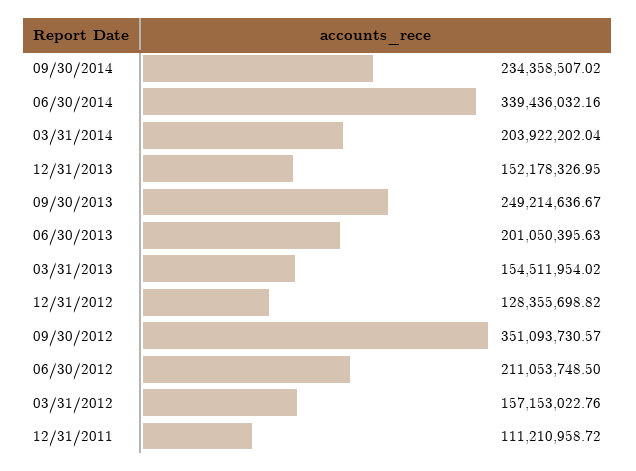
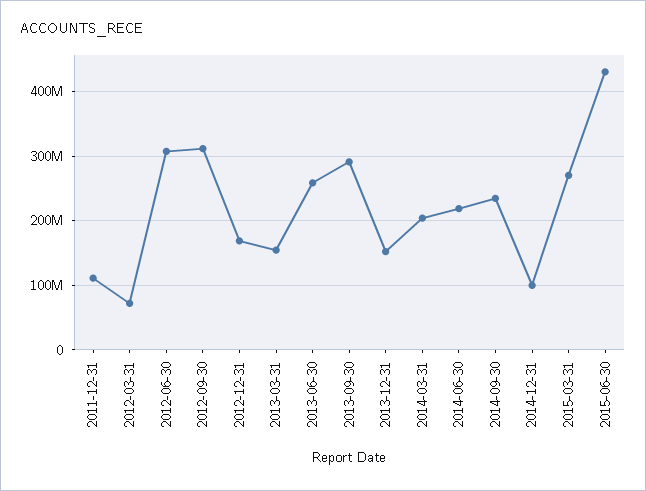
06/30/2014: 339436032.16 -> 220000000
09/30/2013: 249214636.67 -> 290000000
06/30/2013: 201050395.63 -> 260000000
12/31/2012: 128355698.82 -> 170000000
09/30/2012: 351093730.57 -> 310000000
06/30/2012: 211053748.5 -> 310000000
03/31/2012: 157153022.76 -> 70000000
2014-12-31: none -> 100000000
2015-03-31: none -> 270000000
2015-06-30: none -> 430000000

